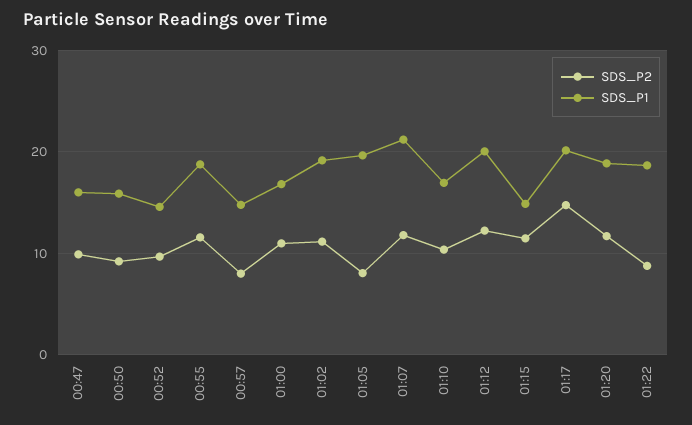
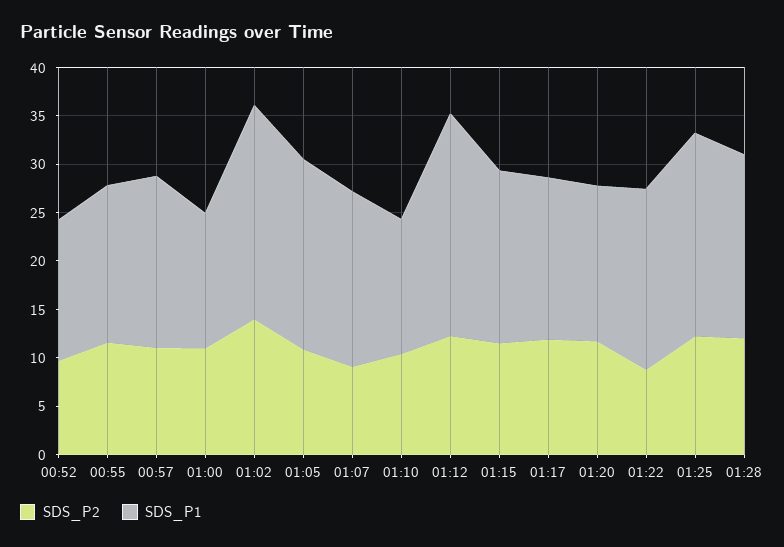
SDS_P2, 00:47: 10 -> none
SDS_P1, 00:47: 16 -> none
SDS_P2, 00:50: 9 -> none
SDS_P1, 00:50: 16 -> none
SDS_P1, 00:55: 19 -> 16
SDS_P2, 00:57: 8 -> 11
SDS_P1, 00:57: 15 -> 18
SDS_P1, 01:00: 17 -> 14
SDS_P2, 01:02: 11 -> 14
SDS_P1, 01:02: 19 -> 22
SDS_P2, 01:05: 8 -> 11
SDS_P2, 01:07: 12 -> 9
SDS_P1, 01:07: 21 -> 18
SDS_P1, 01:10: 17 -> 14
SDS_P1, 01:12: 20 -> 23
SDS_P1, 01:15: 15 -> 18
SDS_P2, 01:17: 15 -> 12
SDS_P1, 01:17: 20 -> 17
SDS_P1, 01:20: 19 -> 16
SDS_P2, 01:25: none -> 12
SDS_P1, 01:25: none -> 21
SDS_P2, 01:28: none -> 12
SDS_P1, 01:28: none -> 19

